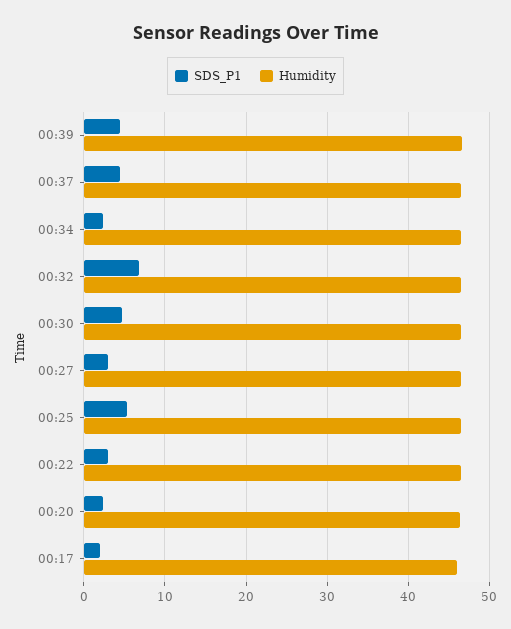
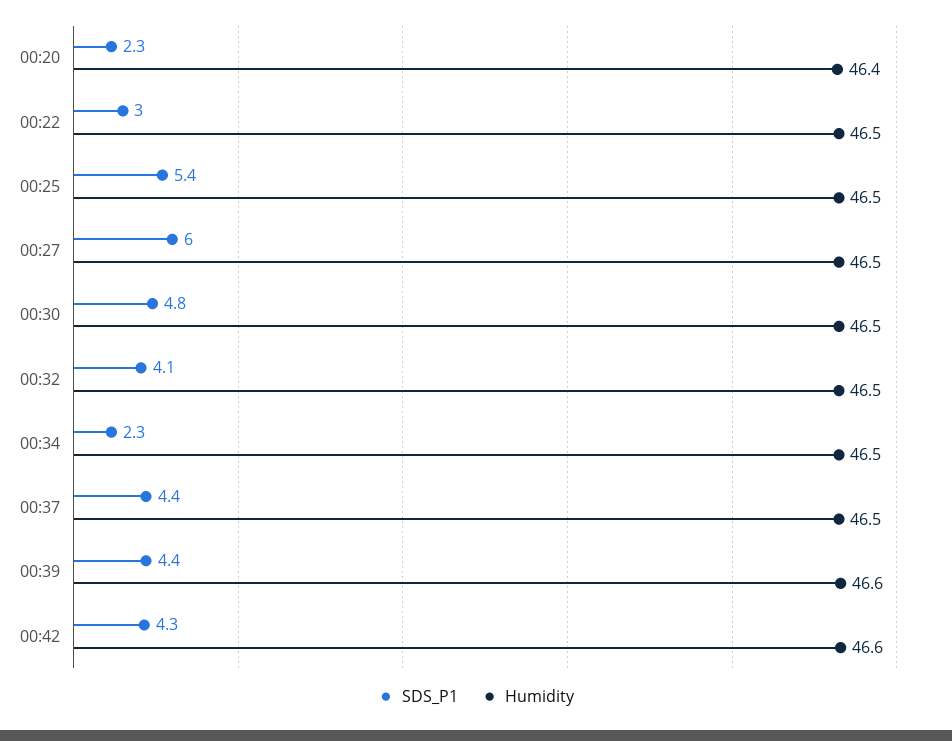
SDS_P1, 00:32: 7 -> 4.1
SDS_P1, 00:27: 3 -> 6
SDS_P1, 00:17: 2 -> none
Humidity, 00:17: 46 -> none
SDS_P1, 00:42: none -> 4.3
Humidity, 00:42: none -> 46.6

